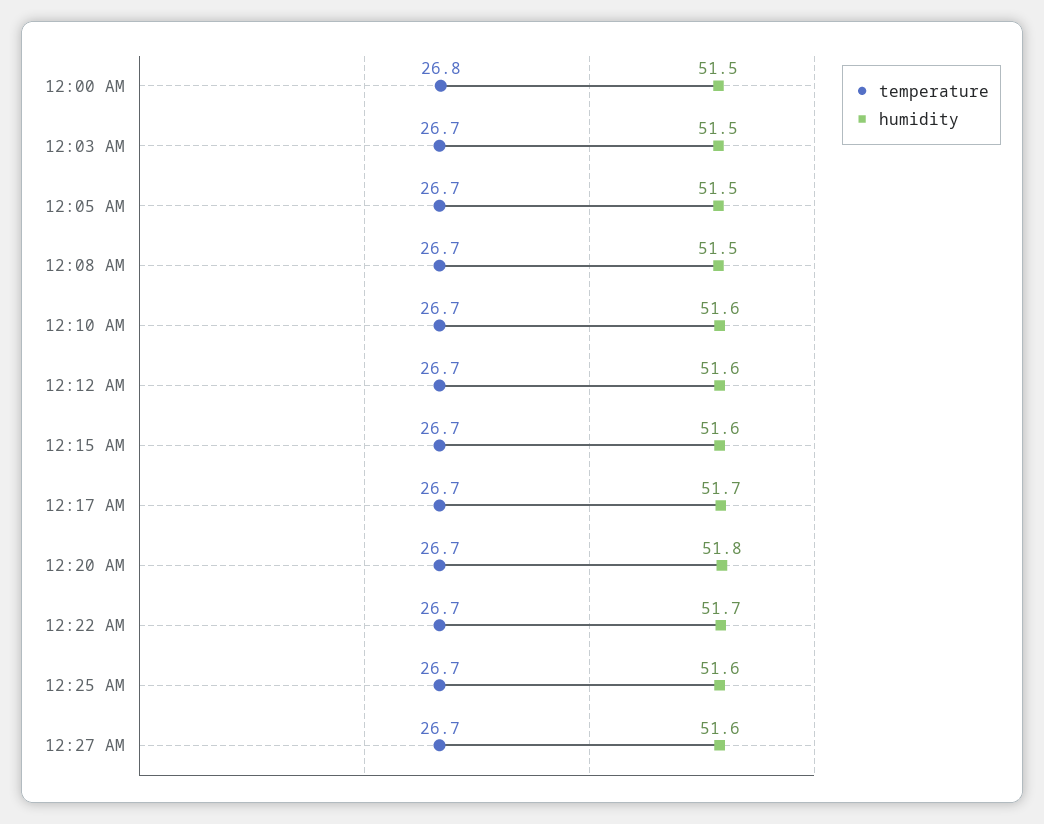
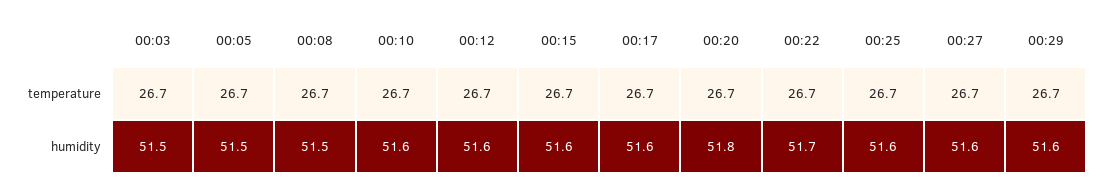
temperature, 12:00 AM: 26.8 -> none
humidity, 12:00 AM: 51.5 -> none
humidity, 12:17 AM: 51.7 -> 51.6
temperature, 00:29: none -> 26.7
humidity, 00:29: none -> 51.6

